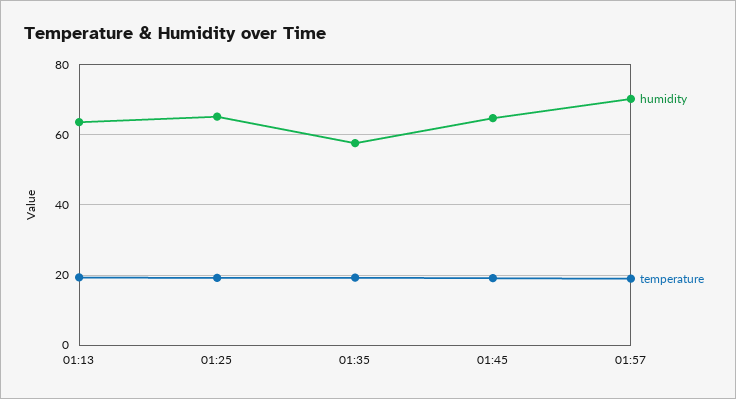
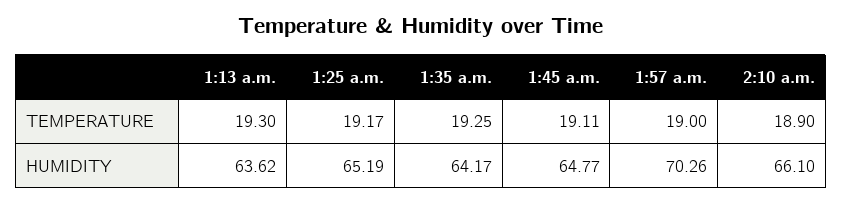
humidity, 01:35: 58 -> 64.17
temperature, 2:10 a.m.: none -> 18.9
humidity, 2:10 a.m.: none -> 66.1

